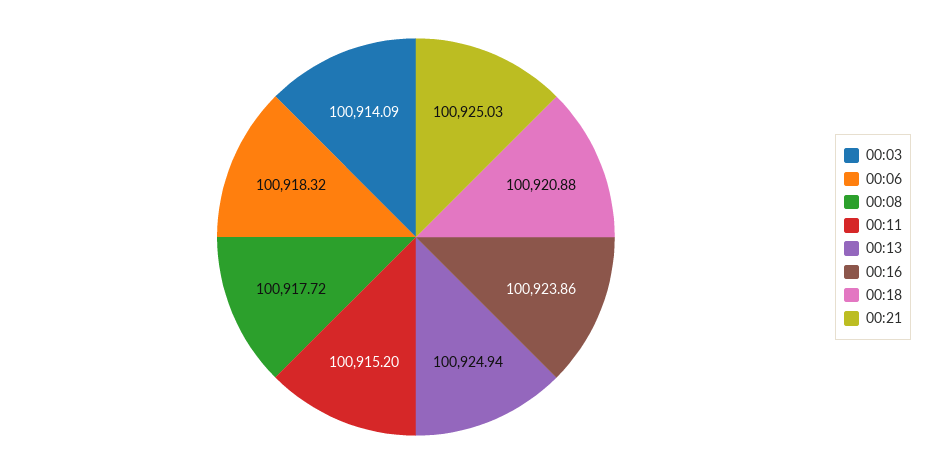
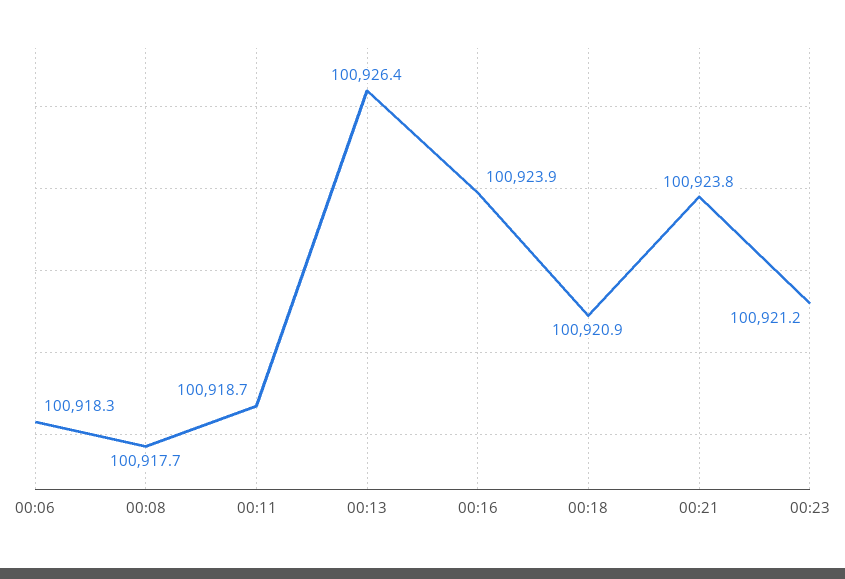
00:03: 100914.09 -> none
00:11: 100915.2 -> 100918.7
00:13: 100924.94 -> 100926.4
00:21: 100925.03 -> 100923.8
00:23: none -> 100921.2

